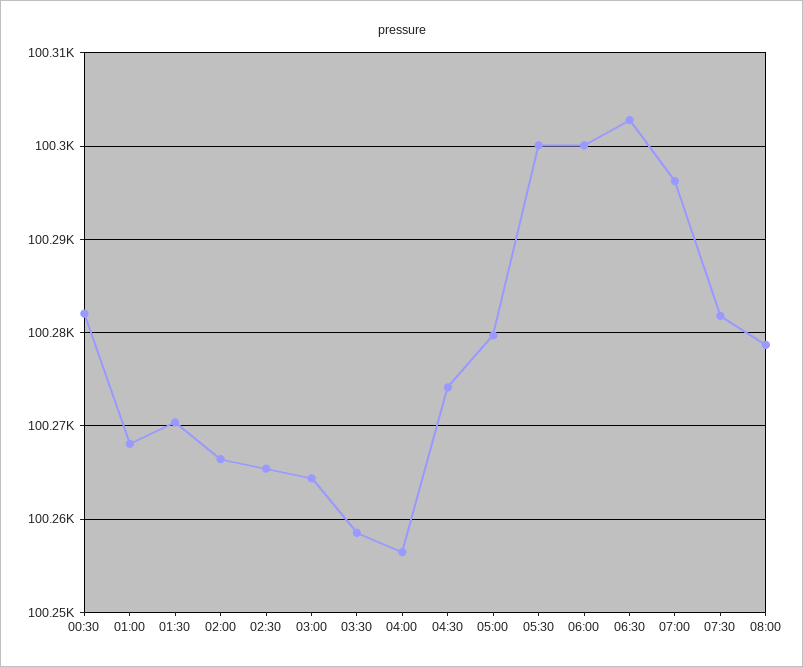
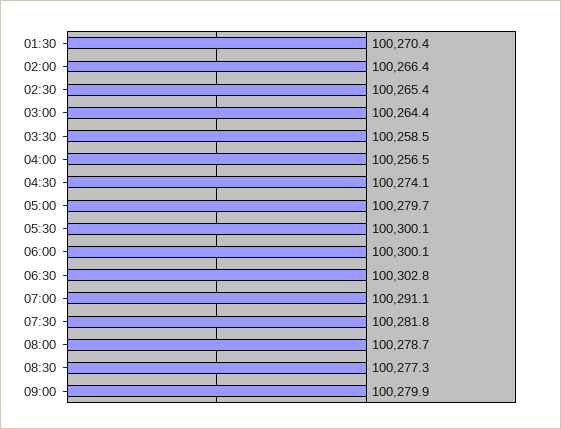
00:30: 100282 -> none
01:00: 100268 -> none
07:00: 100296 -> 100291.1
08:30: none -> 100277.3
09:00: none -> 100279.9

